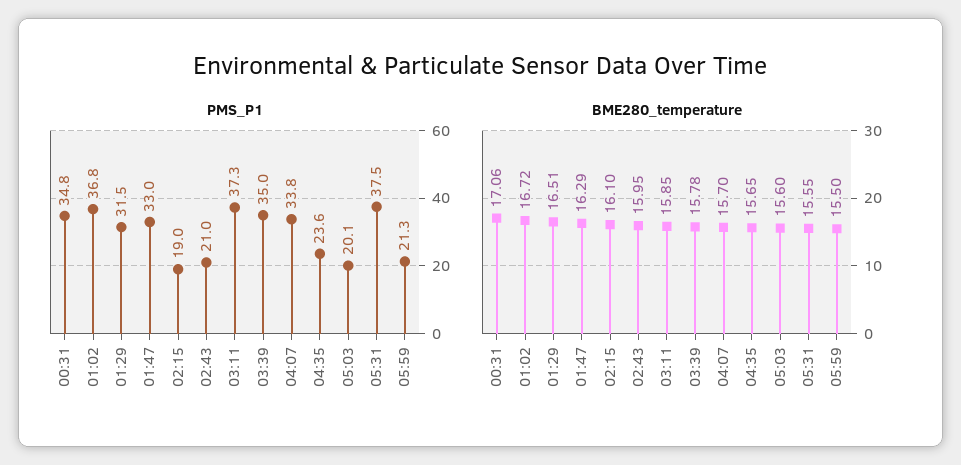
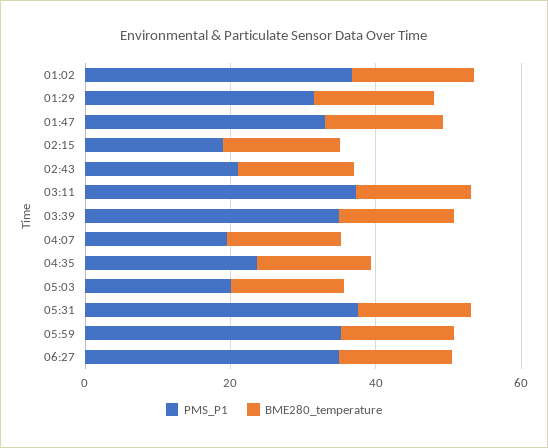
PMS_P1, 00:31: 34.8 -> none
PMS_P1, 04:07: 33.8 -> 20
PMS_P1, 05:59: 21.3 -> 35
BME280_temperature, 00:31: 17.06 -> none
PMS_P1, 06:27: none -> 35
BME280_temperature, 06:27: none -> 15

